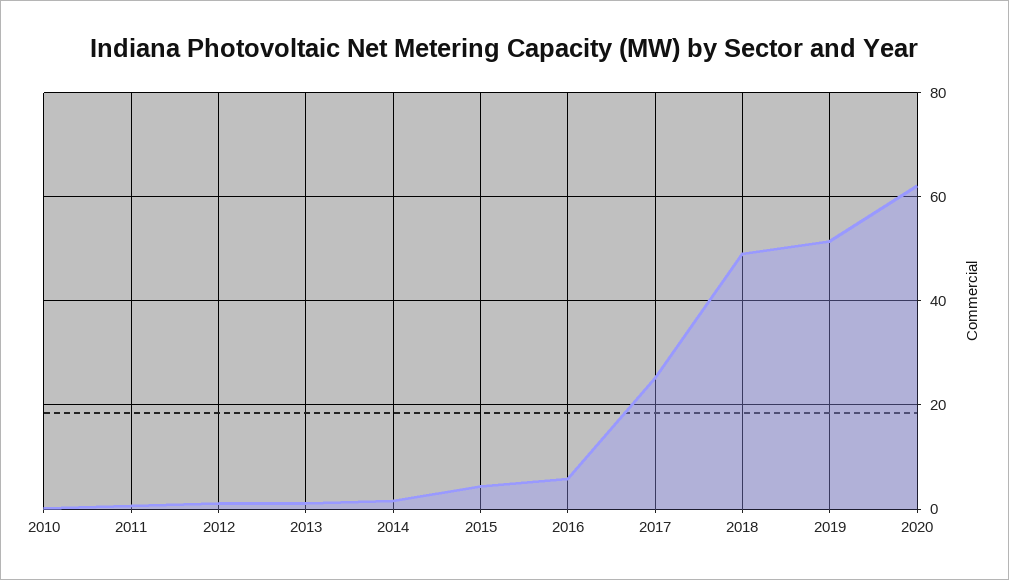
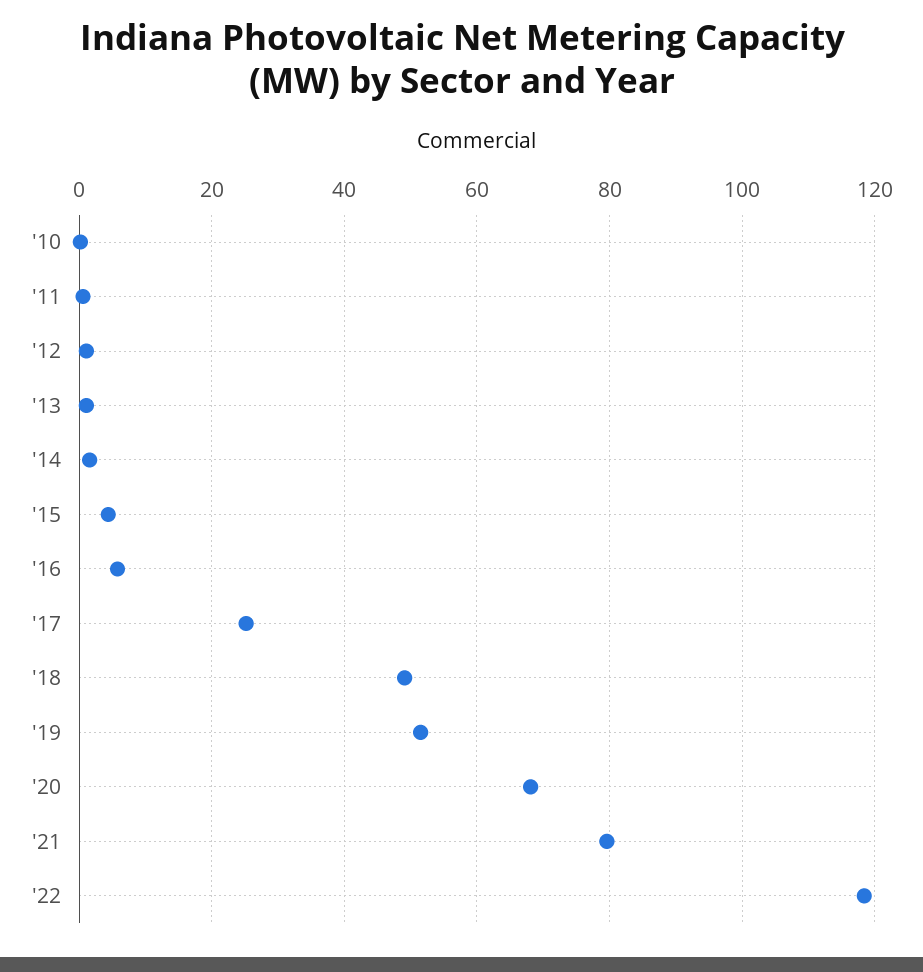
2020: 62 -> 68
'21: none -> 80
'22: none -> 118

